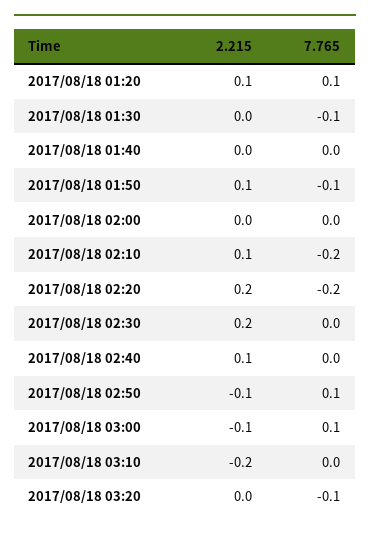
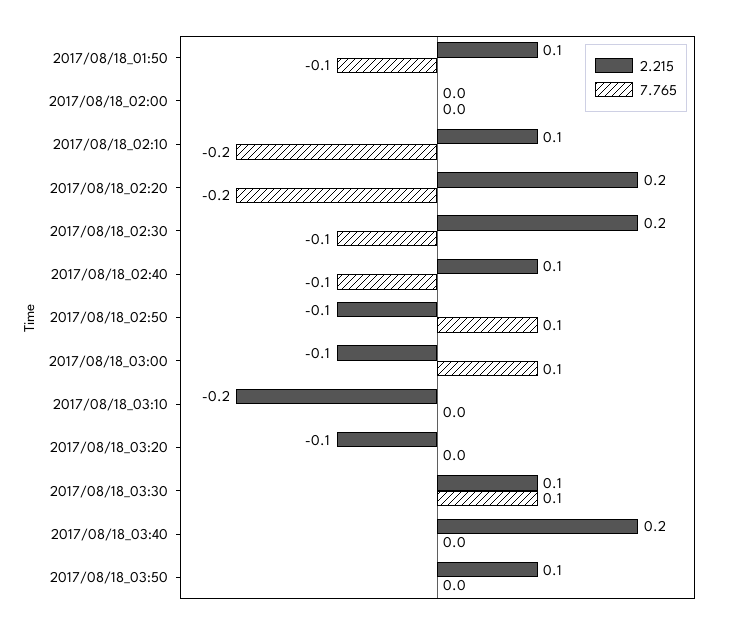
2.215, 2017/08/18 01:20: 0.1 -> none
7.765, 2017/08/18 01:20: 0.1 -> none
2.215, 2017/08/18 01:30: 0 -> none
7.765, 2017/08/18 01:30: -0.1 -> none
2.215, 2017/08/18 01:40: 0 -> none
7.765, 2017/08/18 01:40: 0 -> none
7.765, 2017/08/18 02:30: 0 -> -0.1
7.765, 2017/08/18 02:40: 0 -> -0.1
2.215, 2017/08/18 03:20: 0 -> -0.1
7.765, 2017/08/18 03:20: -0.1 -> 0
2.215, 2017/08/18_03:30: none -> 0.1
7.765, 2017/08/18_03:30: none -> 0.1
2.215, 2017/08/18_03:40: none -> 0.2
7.765, 2017/08/18_03:40: none -> 0
2.215, 2017/08/18_03:50: none -> 0.1
7.765, 2017/08/18_03:50: none -> 0

